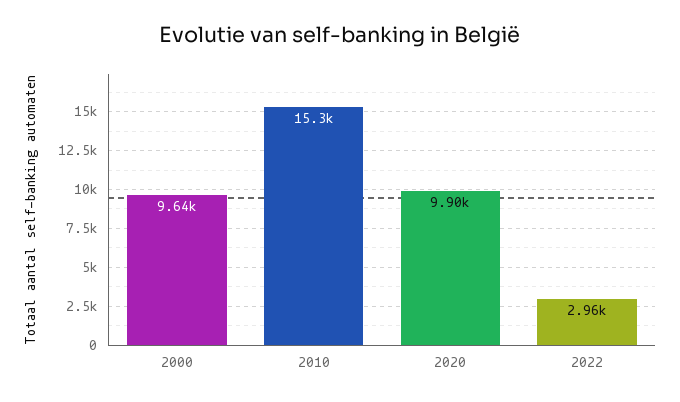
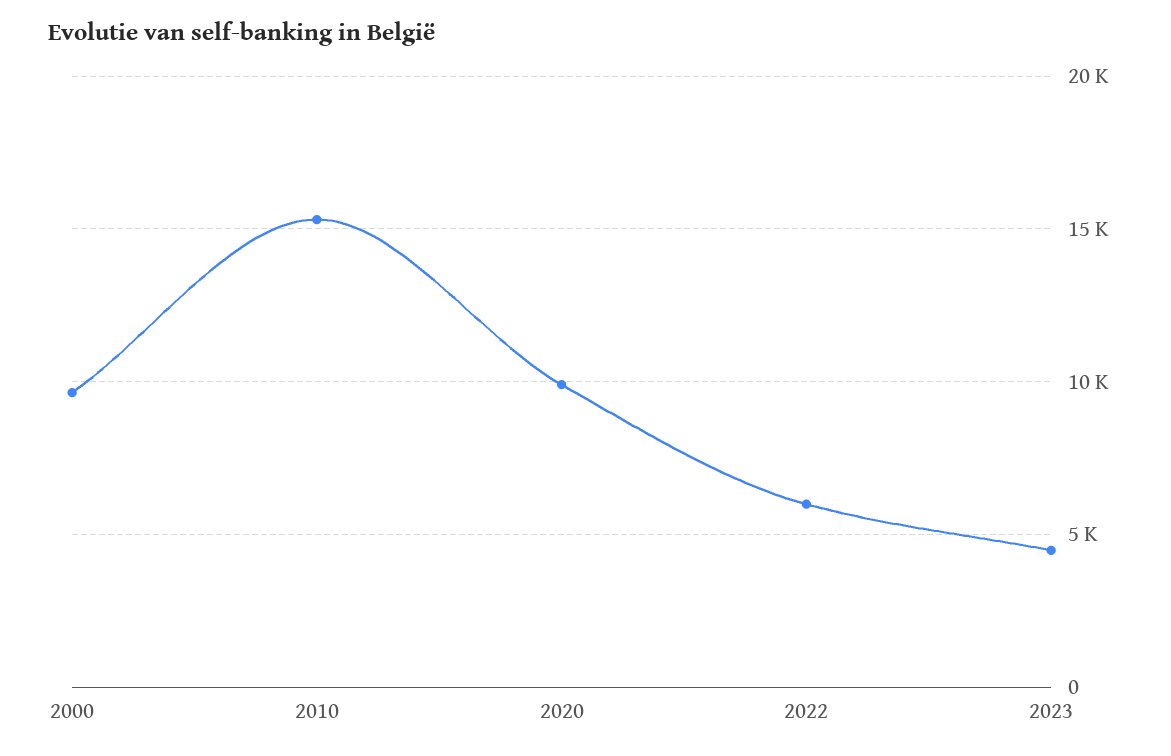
2022: 2960 -> 6000
2023: none -> 4500

